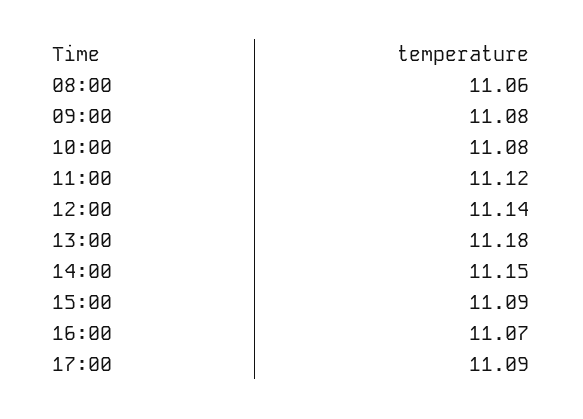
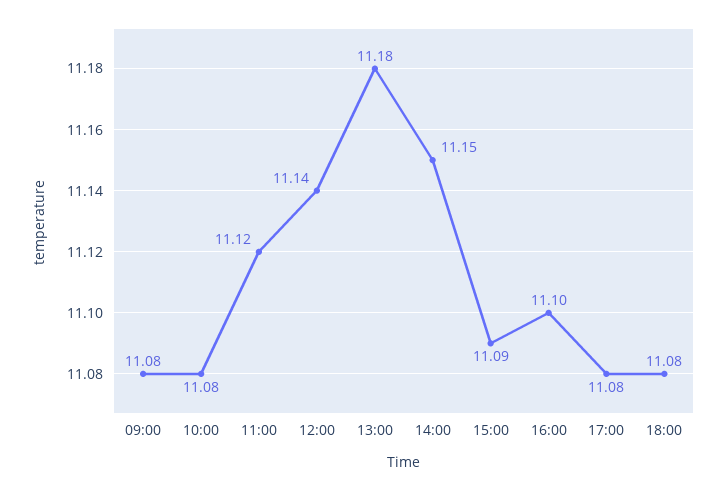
08:00: 11.06 -> none
16:00: 11.07 -> 11.1
17:00: 11.09 -> 11.08
18:00: none -> 11.08

